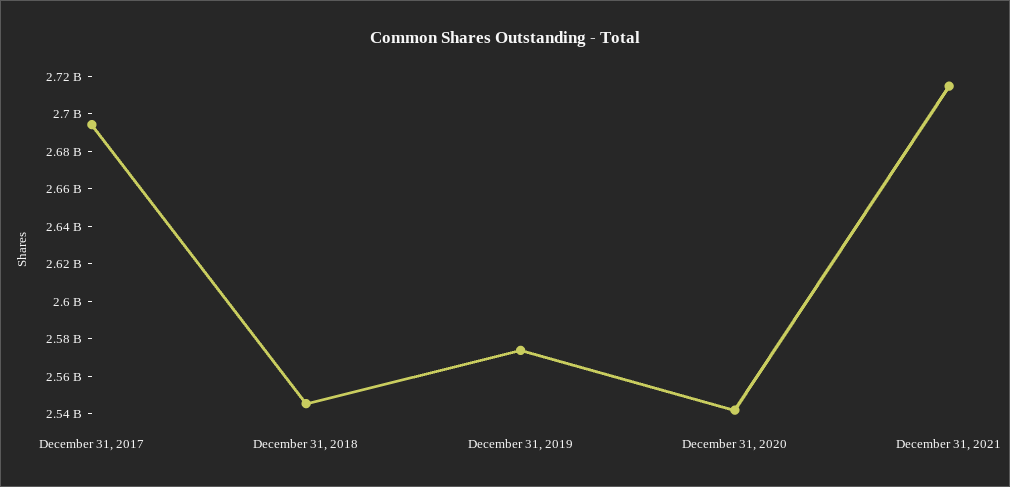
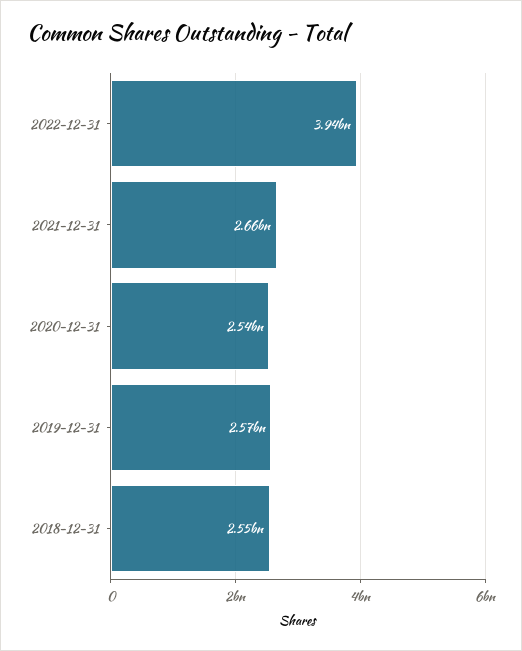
December 31, 2017: 2695000000 -> none
December 31, 2021: 2715000000 -> 2660000000
2022-12-31: none -> 3940000000

